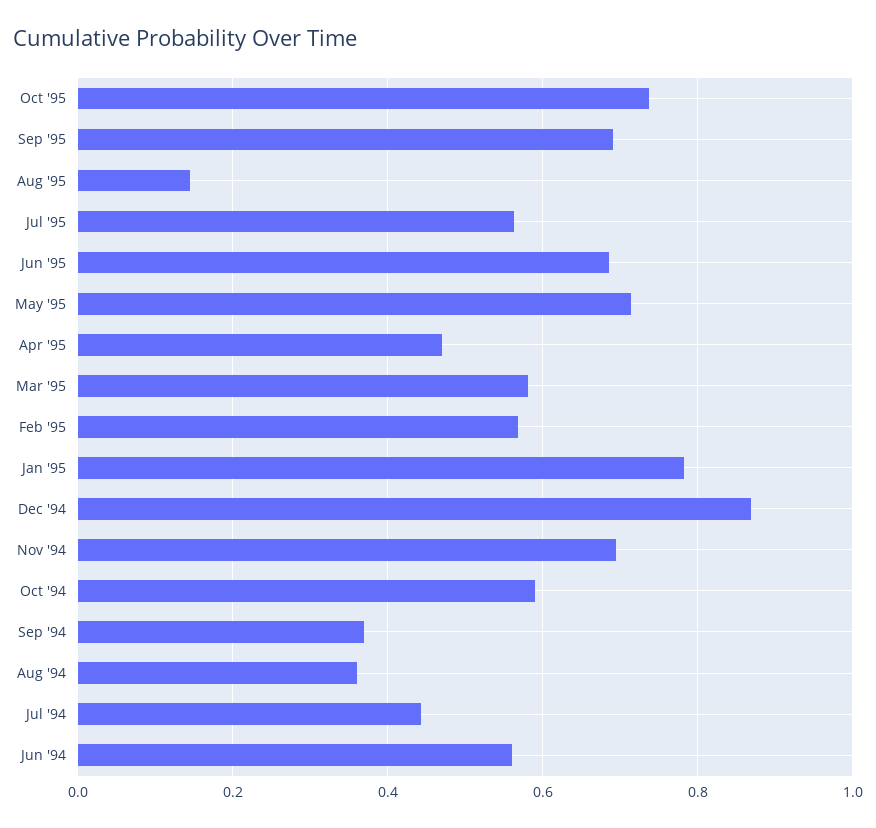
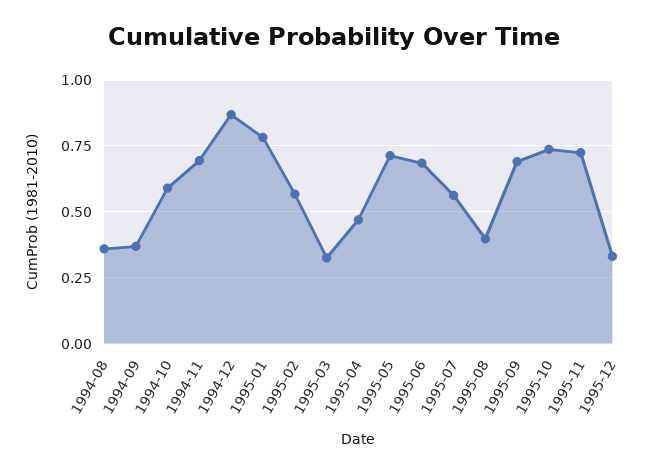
Aug '95: 0.14 -> 0.4
Mar '95: 0.58 -> 0.325
Jul '94: 0.44 -> none
Jun '94: 0.56 -> none
1995-11: none -> 0.725
1995-12: none -> 0.325

